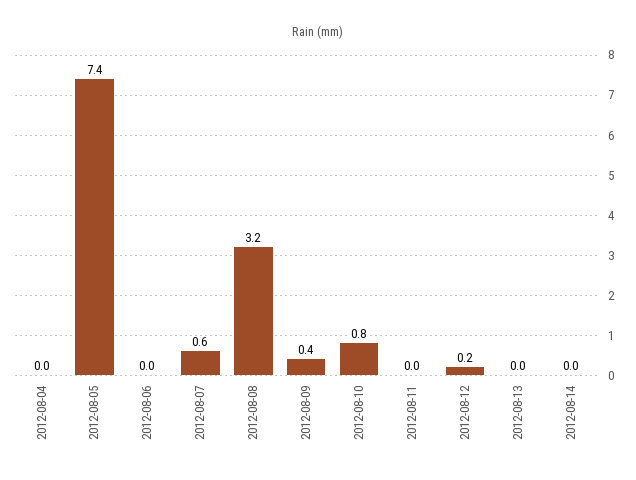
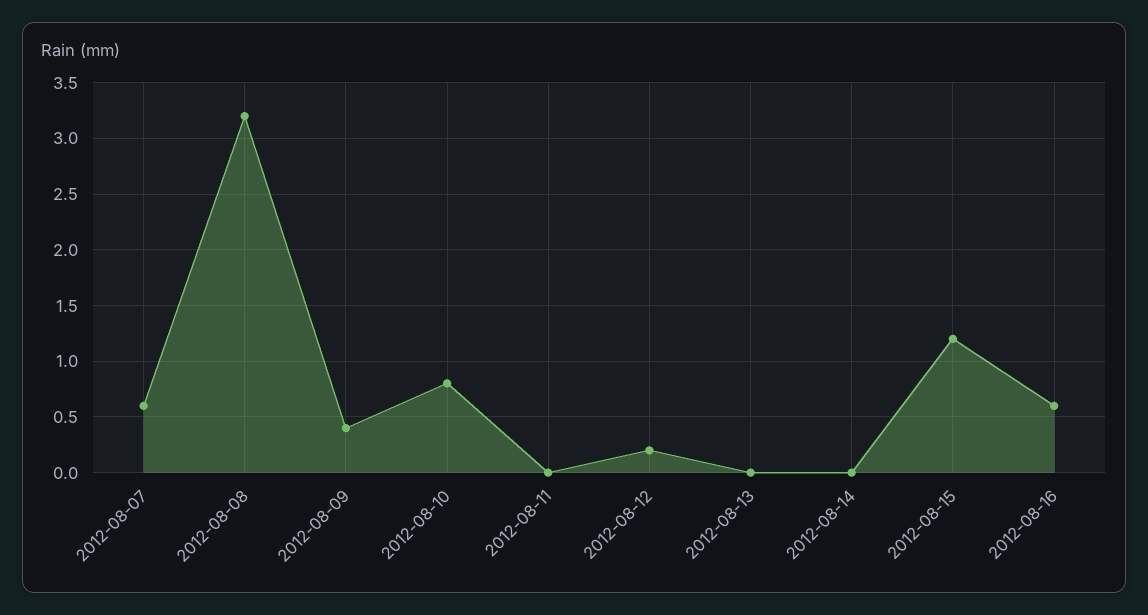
2012-08-04: 0 -> none
2012-08-05: 7.4 -> none
2012-08-06: 0 -> none
2012-08-15: none -> 1.2
2012-08-16: none -> 0.6

